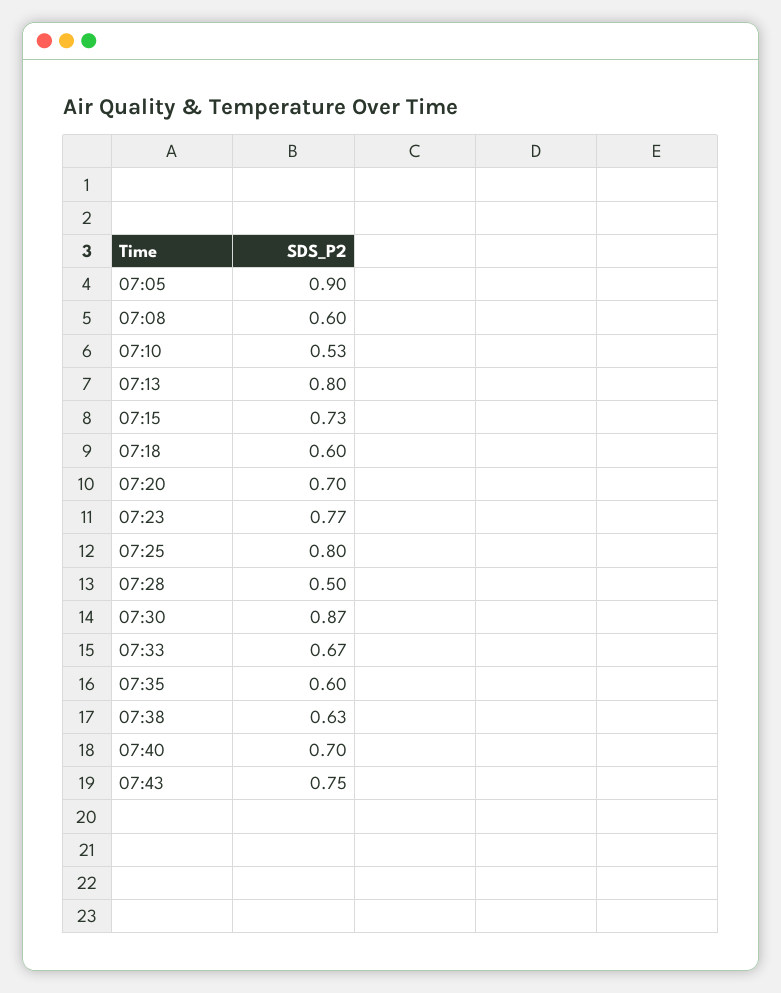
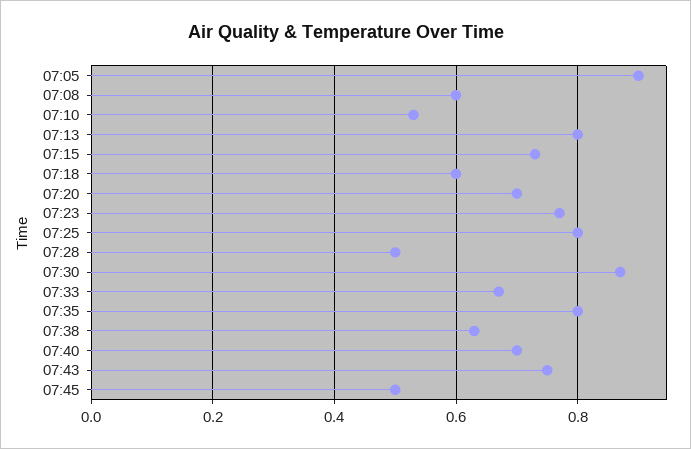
07:35: 0.6 -> 0.8
07:45: none -> 0.5

